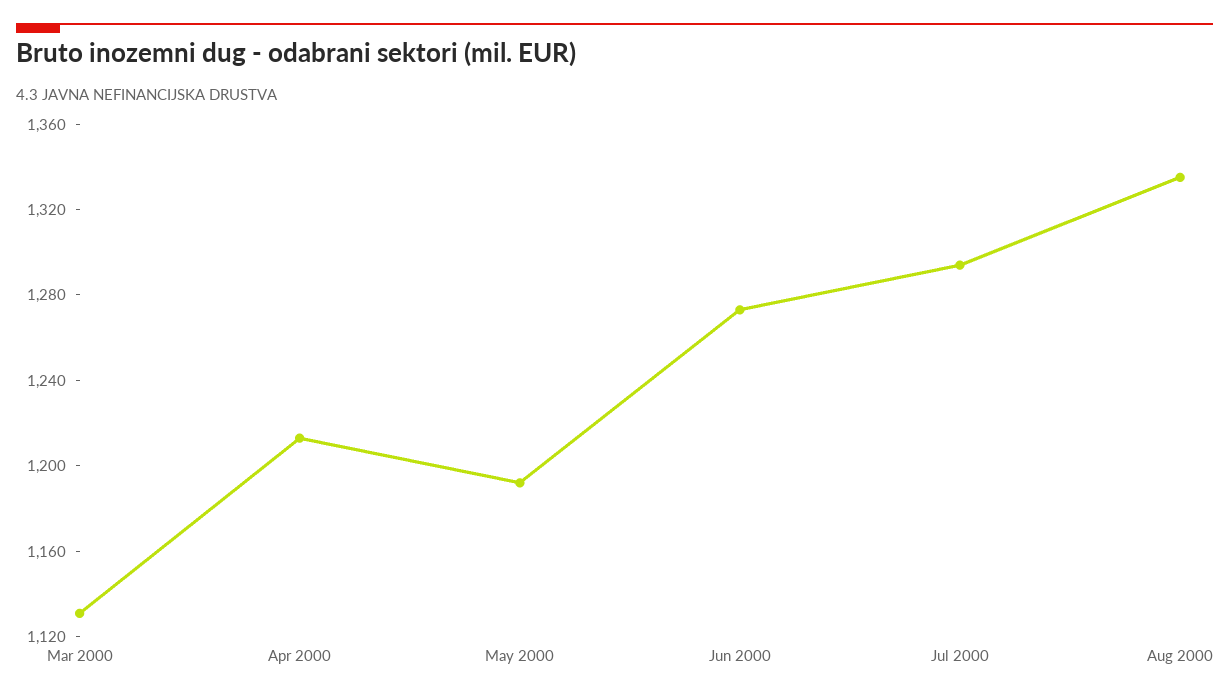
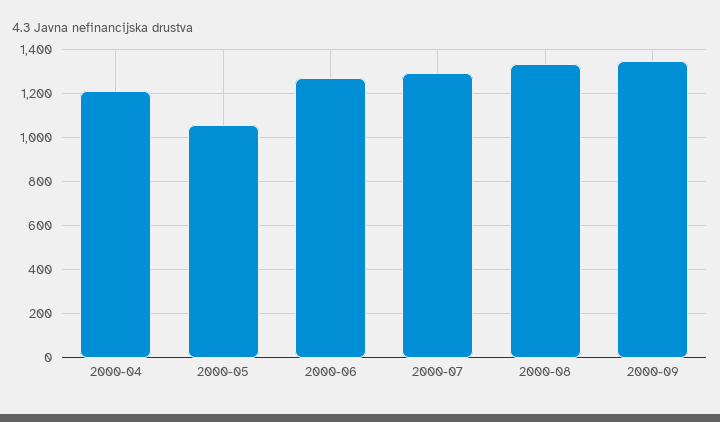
Mar 2000: 1130 -> none
May 2000: 1190 -> 1050
2000-09: none -> 1350

